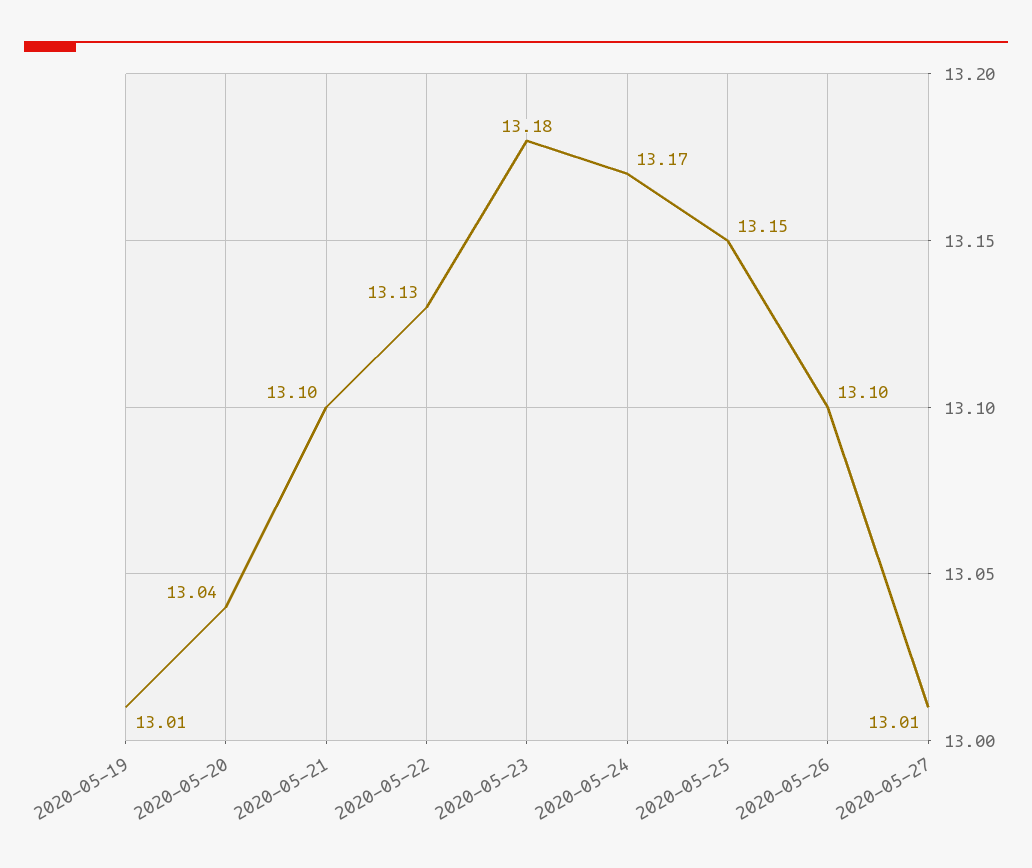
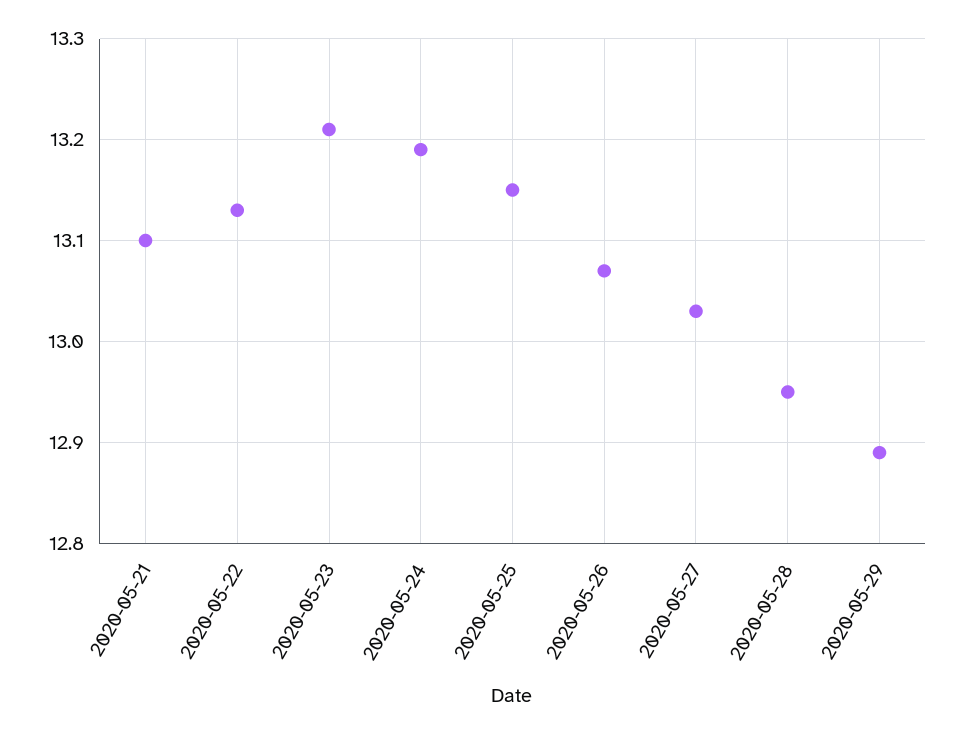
2020-05-19: 13.01 -> none
2020-05-20: 13.04 -> none
2020-05-23: 13.18 -> 13.21
2020-05-24: 13.17 -> 13.19
2020-05-26: 13.1 -> 13.07
2020-05-27: 13.01 -> 13.03
2020-05-28: none -> 12.95
2020-05-29: none -> 12.89

